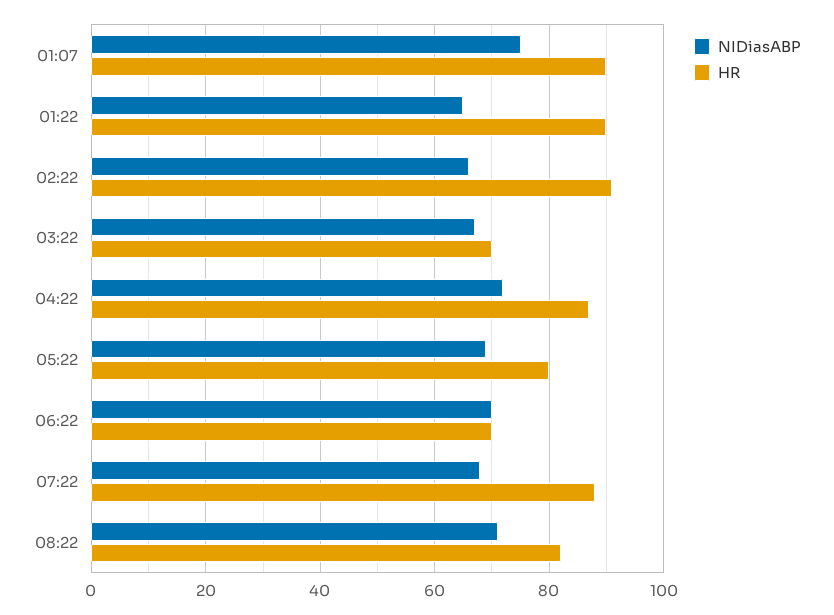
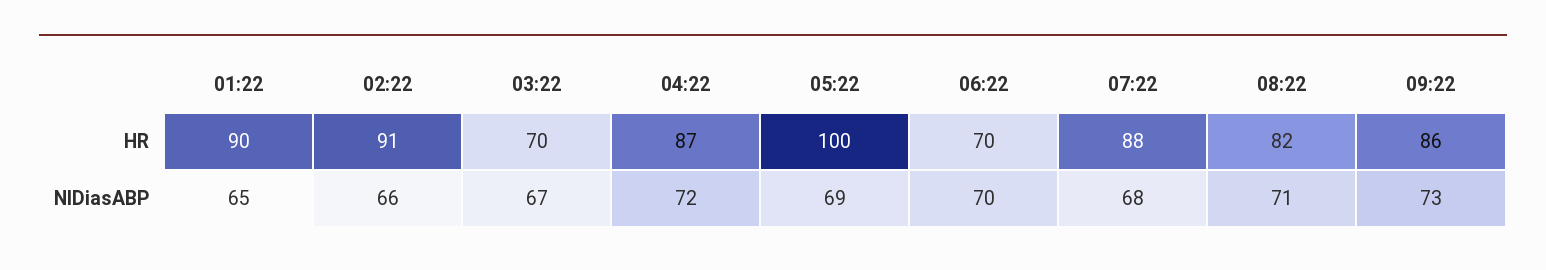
NIDiasABP, 01:07: 75 -> none
HR, 01:07: 90 -> none
HR, 05:22: 80 -> 100
HR, 09:22: none -> 86
NIDiasABP, 09:22: none -> 73

